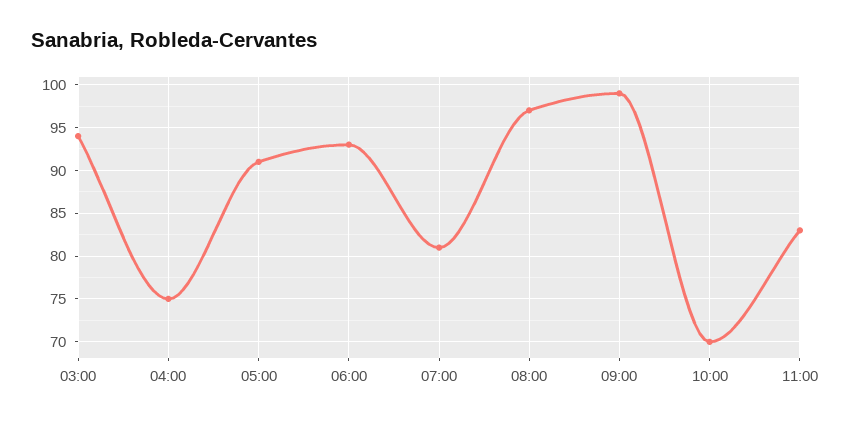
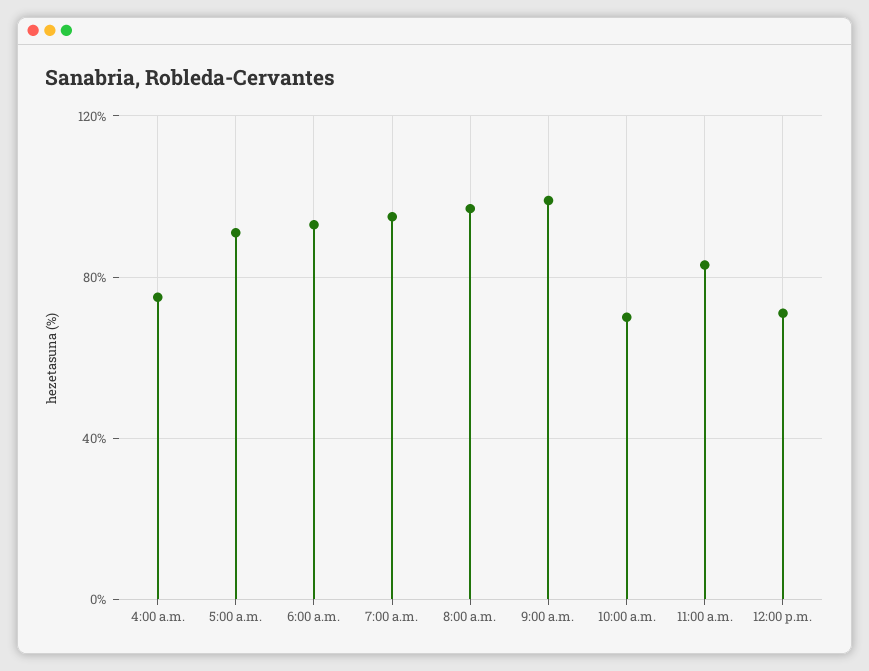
03:00: 94 -> none
07:00: 81 -> 95
12:00 p.m.: none -> 70

